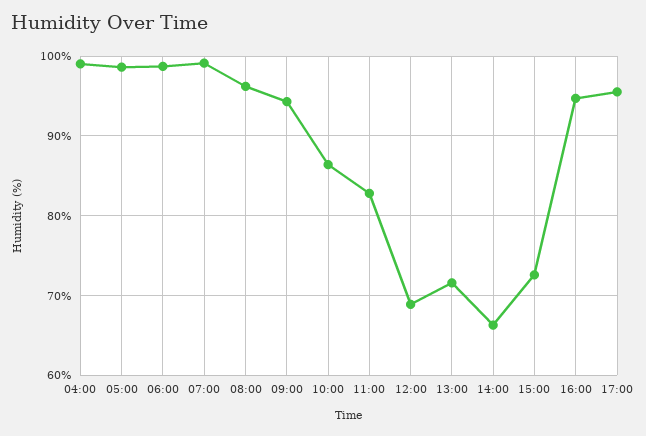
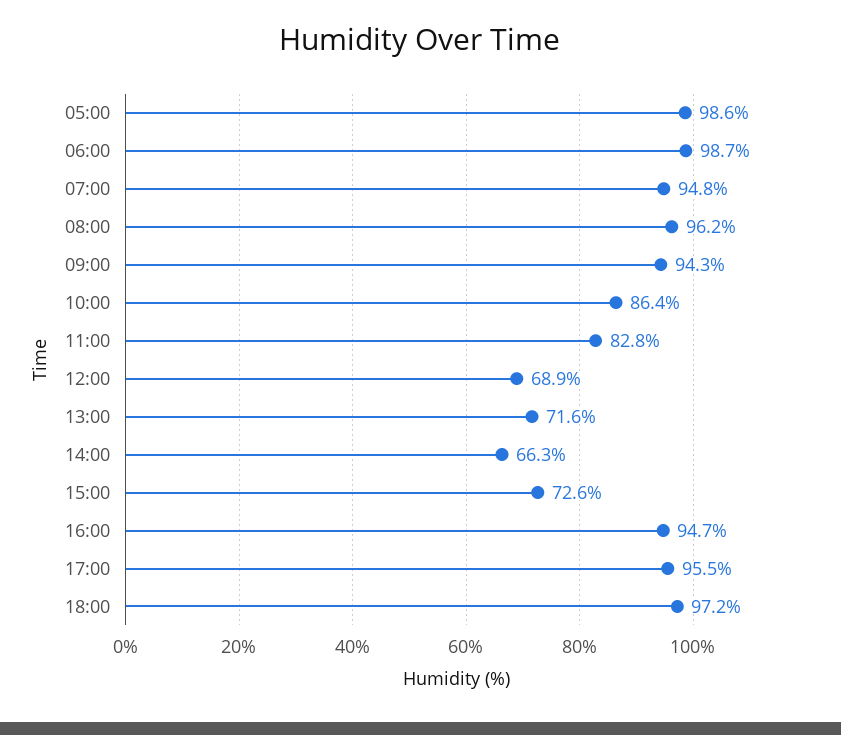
04:00: 99 -> none
07:00: 99 -> 94.8
18:00: none -> 97.2

